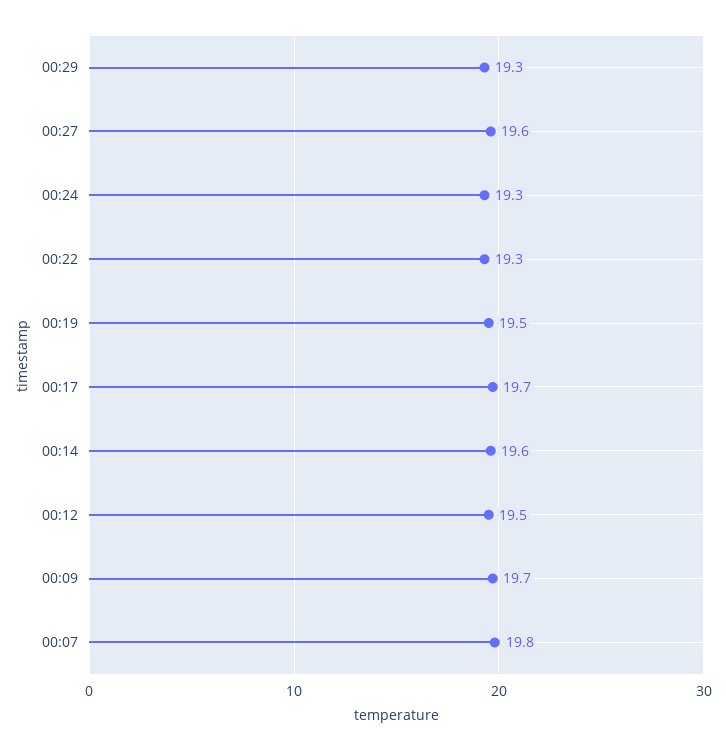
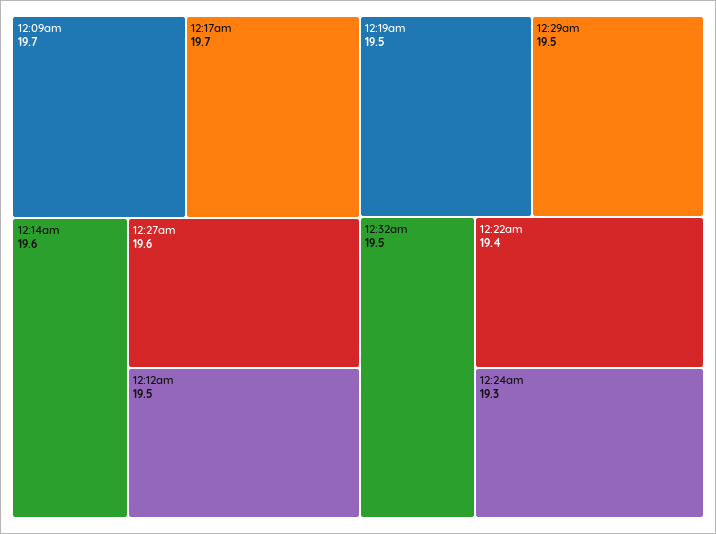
00:29: 19.3 -> 19.5
00:22: 19.3 -> 19.4
00:07: 19.8 -> none
12:32am: none -> 19.5

